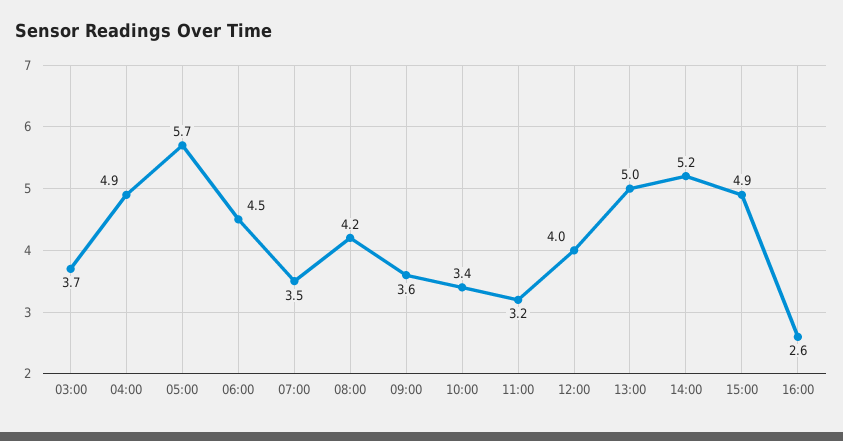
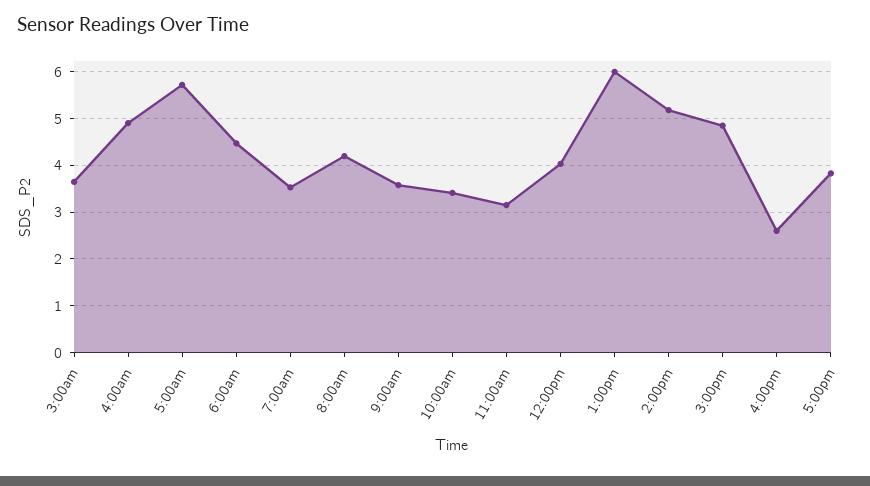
13:00: 5 -> 6
5:00pm: none -> 3.8

